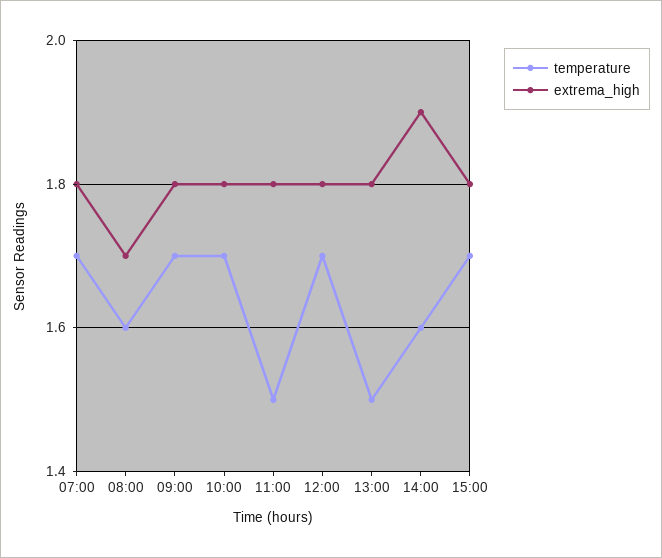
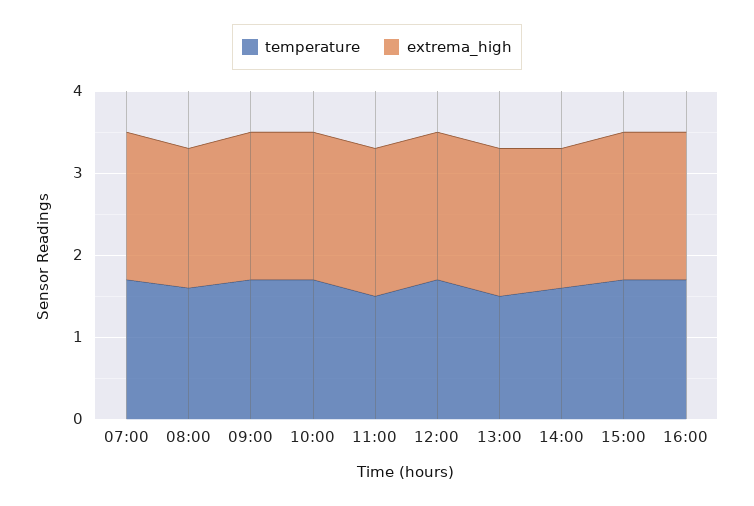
extrema_high, 14:00: 1.9 -> 1.7
temperature, 16:00: none -> 1.7
extrema_high, 16:00: none -> 1.8

